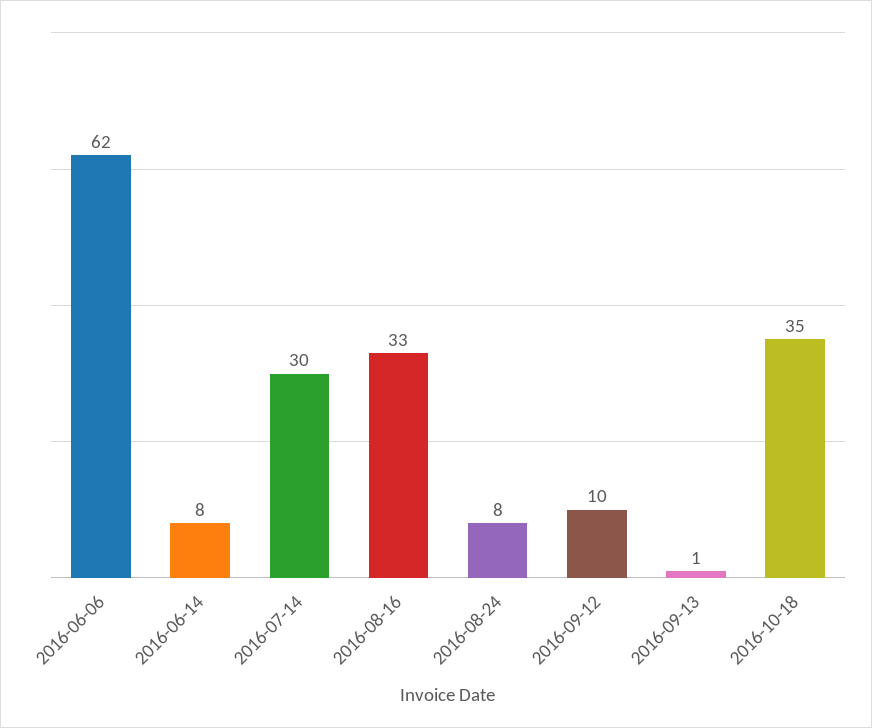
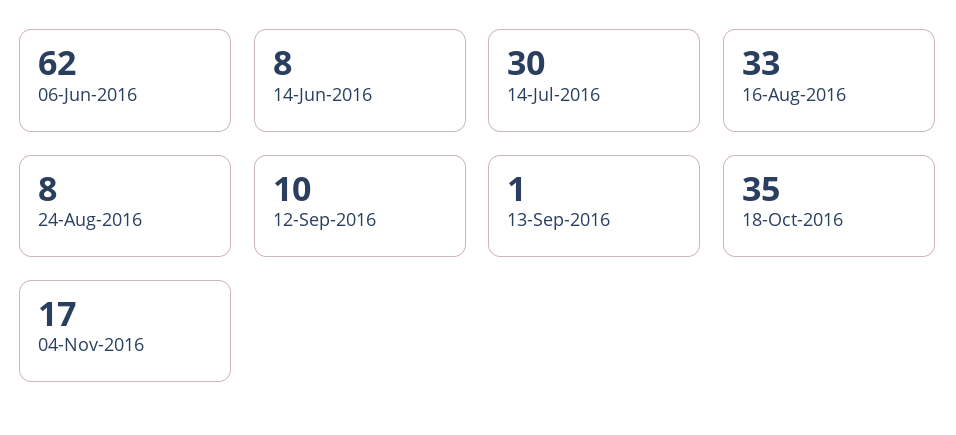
04-Nov-2016: none -> 17

